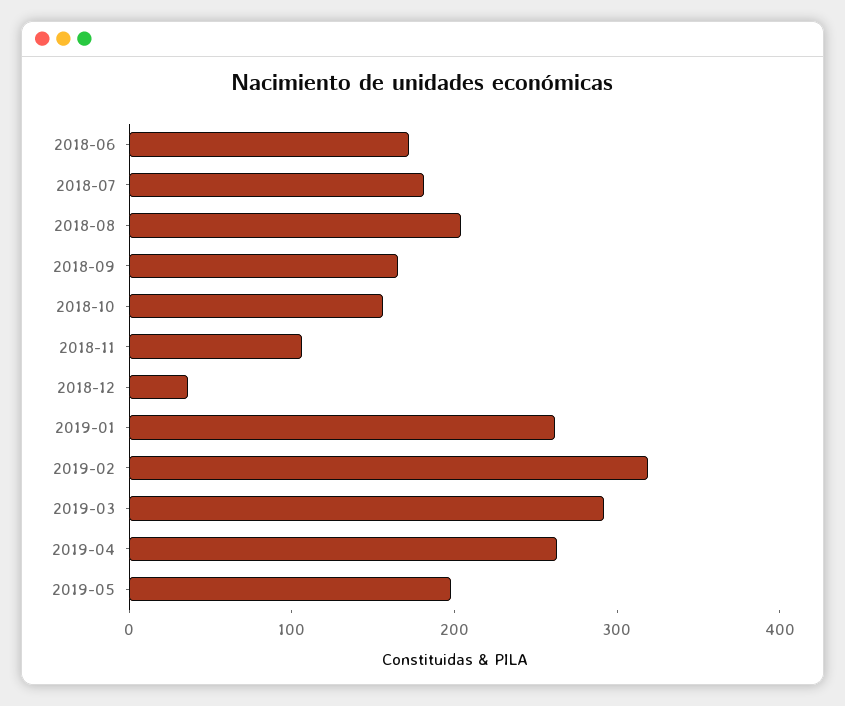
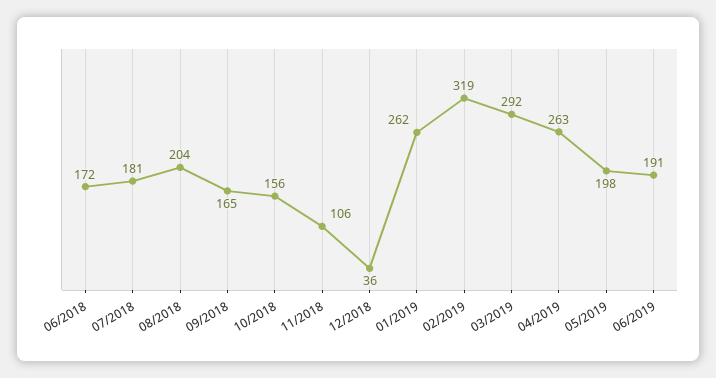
06/2019: none -> 191

